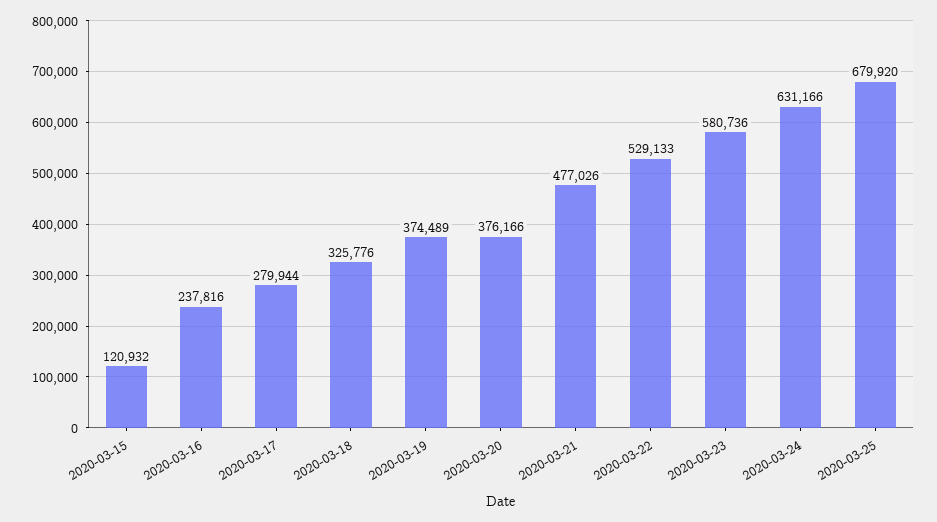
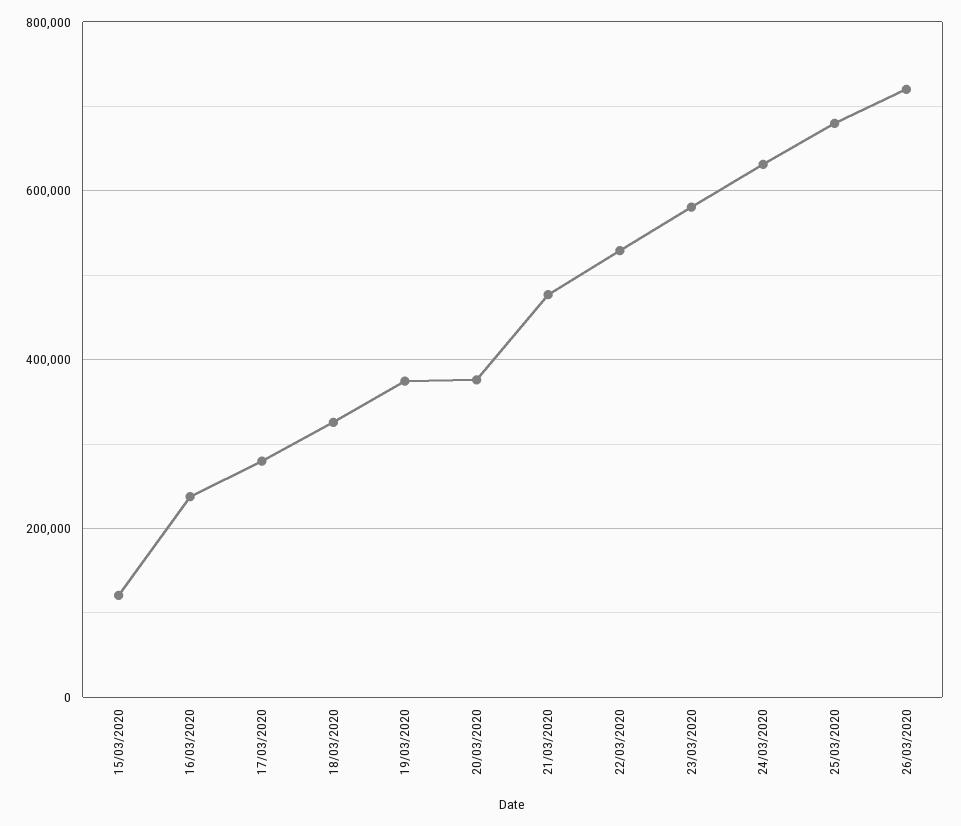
26/03/2020: none -> 720000

